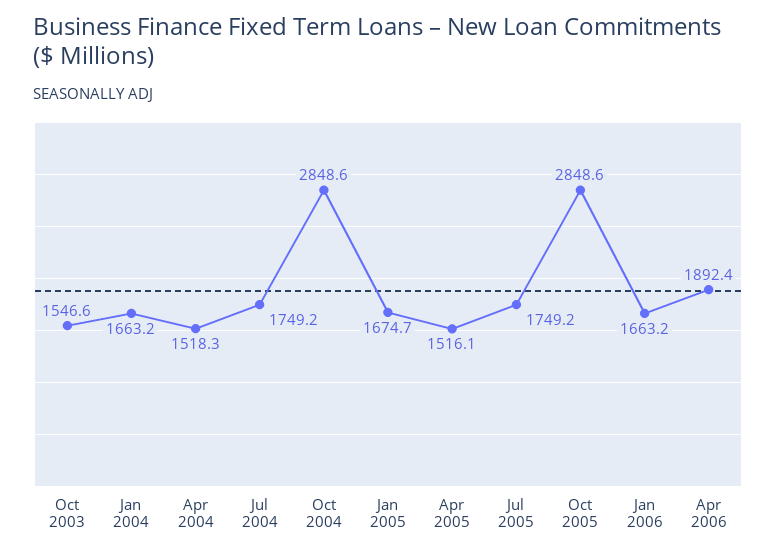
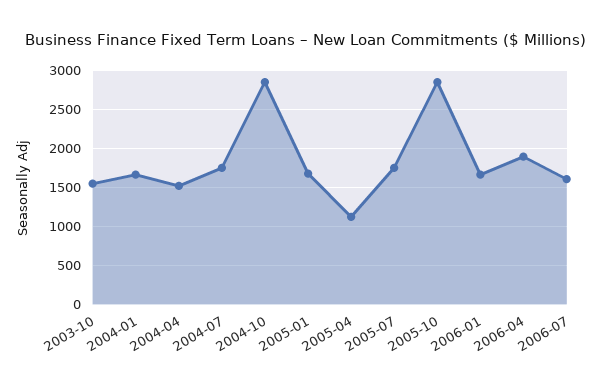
Apr 2005: 1516.1 -> 1100
2006-07: none -> 1600

